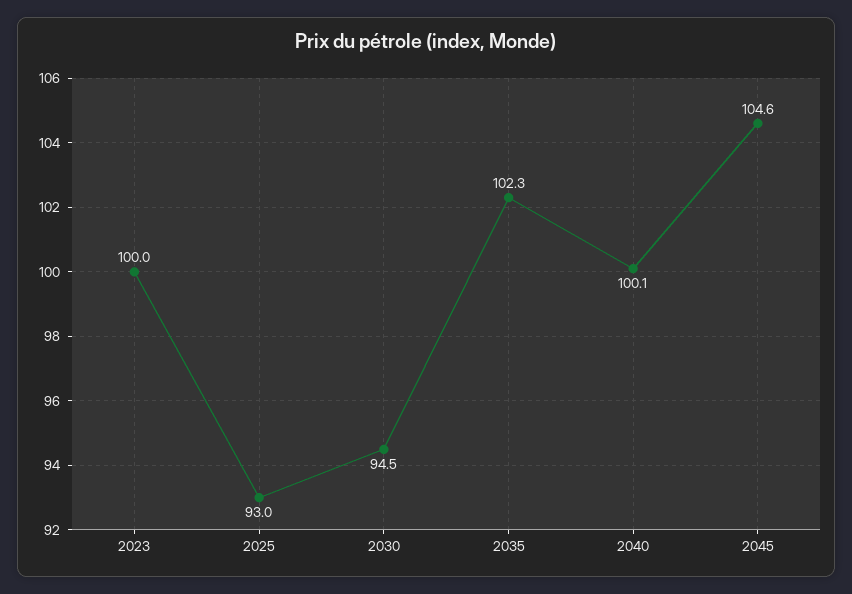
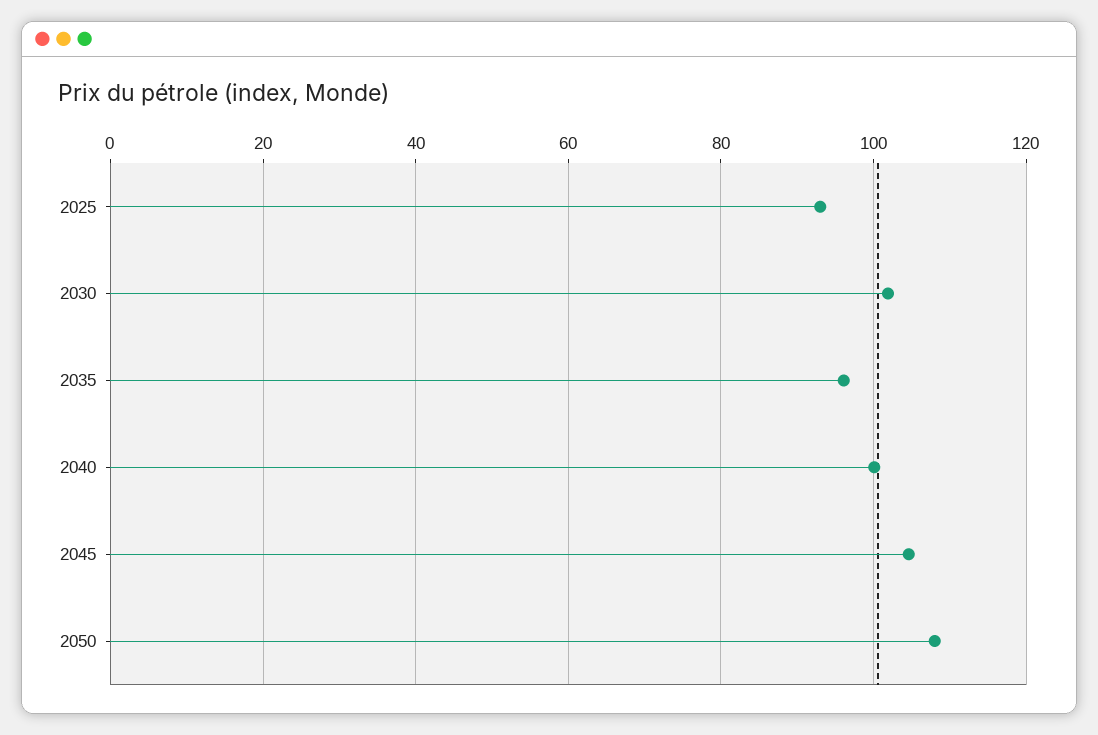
2023: 100 -> none
2030: 94.5 -> 102
2035: 102.3 -> 96
2050: none -> 108

